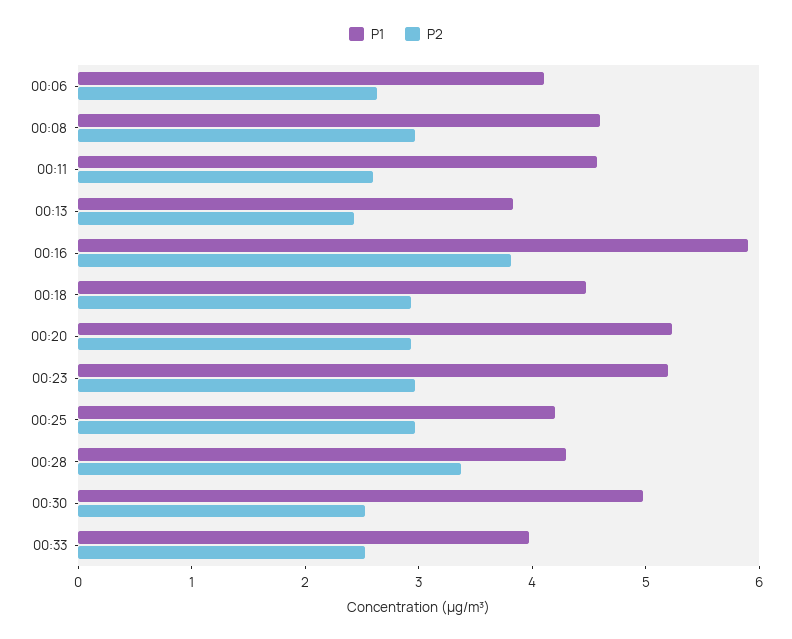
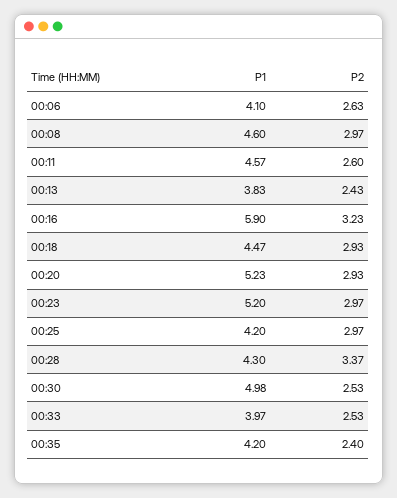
P2, 00:16: 3.8 -> 3.23
P1, 00:35: none -> 4.2
P2, 00:35: none -> 2.4

